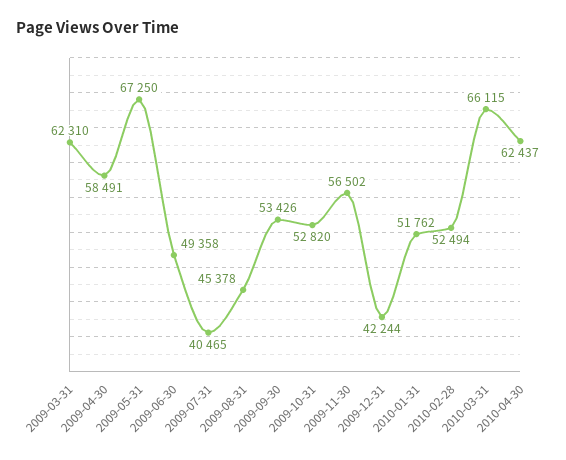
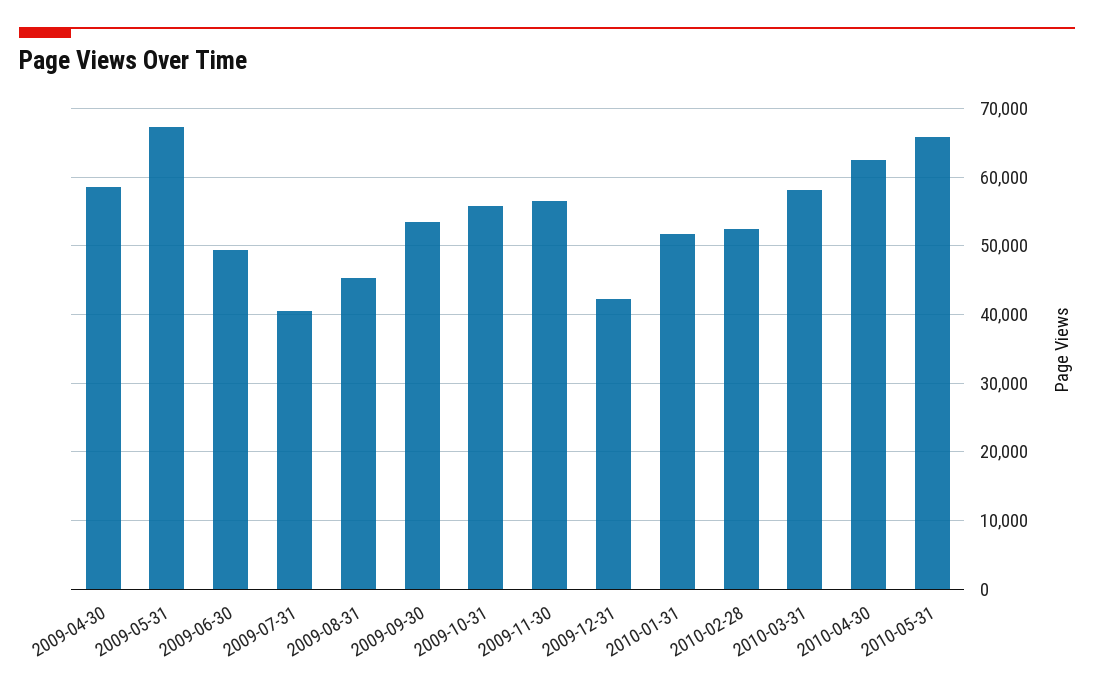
2009-03-31: 62310 -> none
2009-10-31: 52820 -> 56000
2010-03-31: 66115 -> 58000
2010-05-31: none -> 66000

